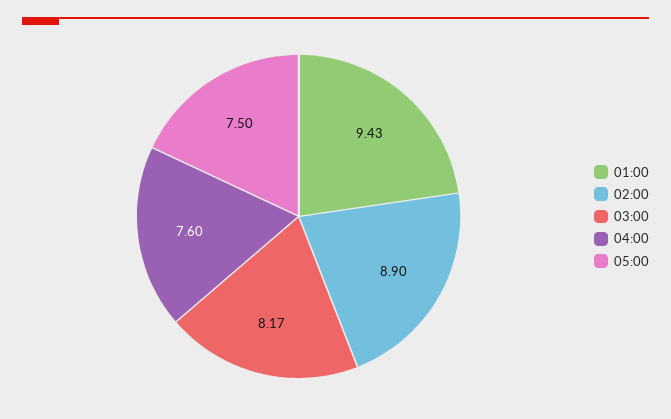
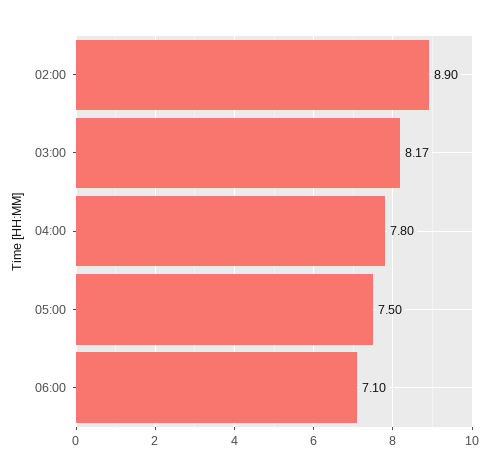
01:00: 9.43 -> none
04:00: 7.6 -> 7.8
06:00: none -> 7.1

